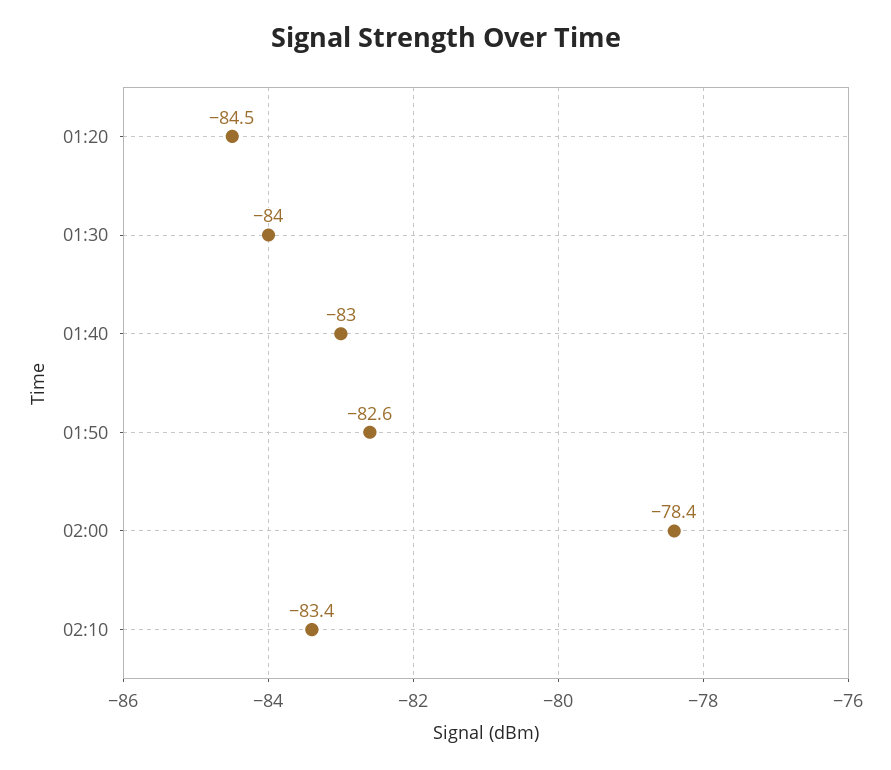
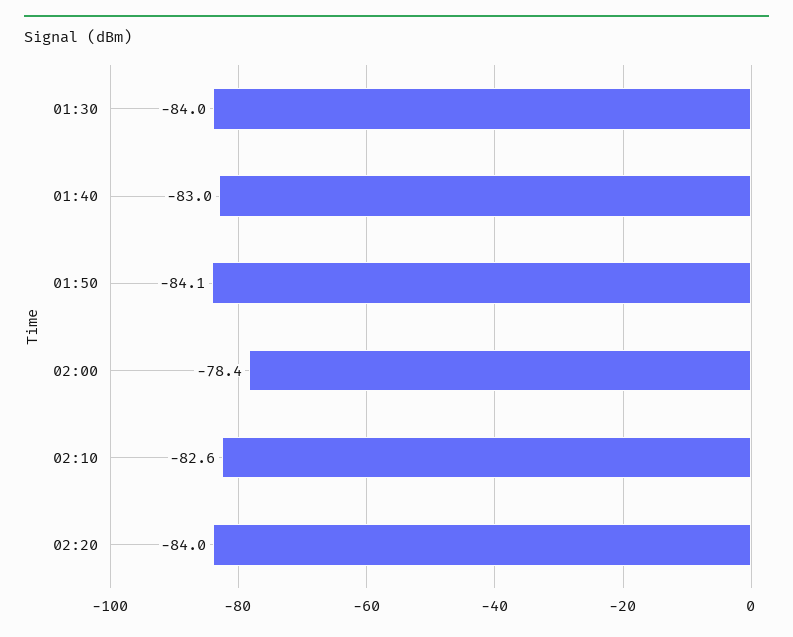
01:20: -84.5 -> none
01:50: -82.6 -> -84.1
02:10: -83.4 -> -82.6
02:20: none -> -84

